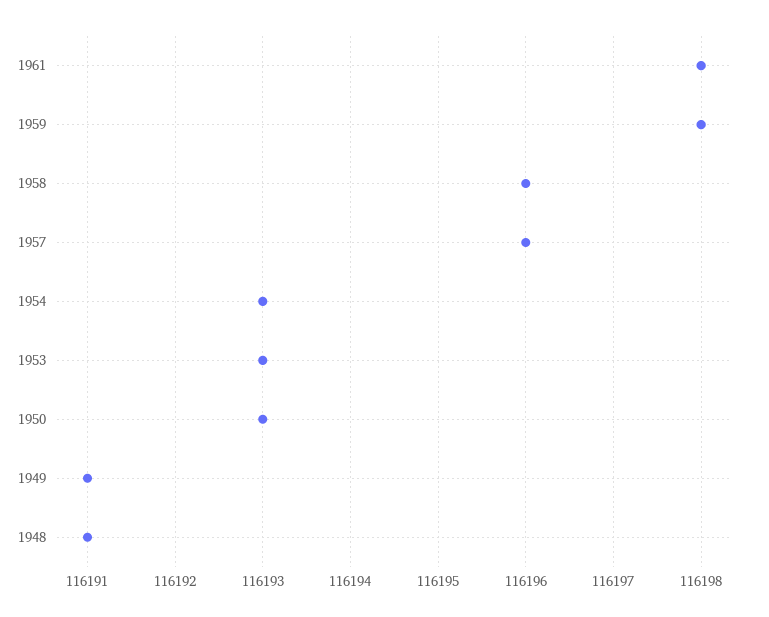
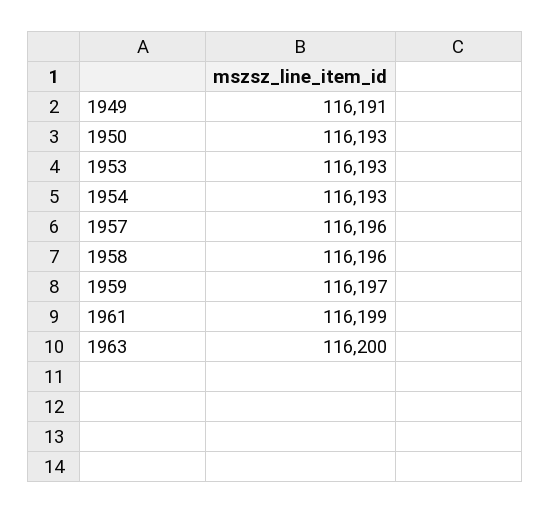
1961: 116198 -> 116199
1959: 116198 -> 116197
1948: 116191 -> none
1963: none -> 116200

